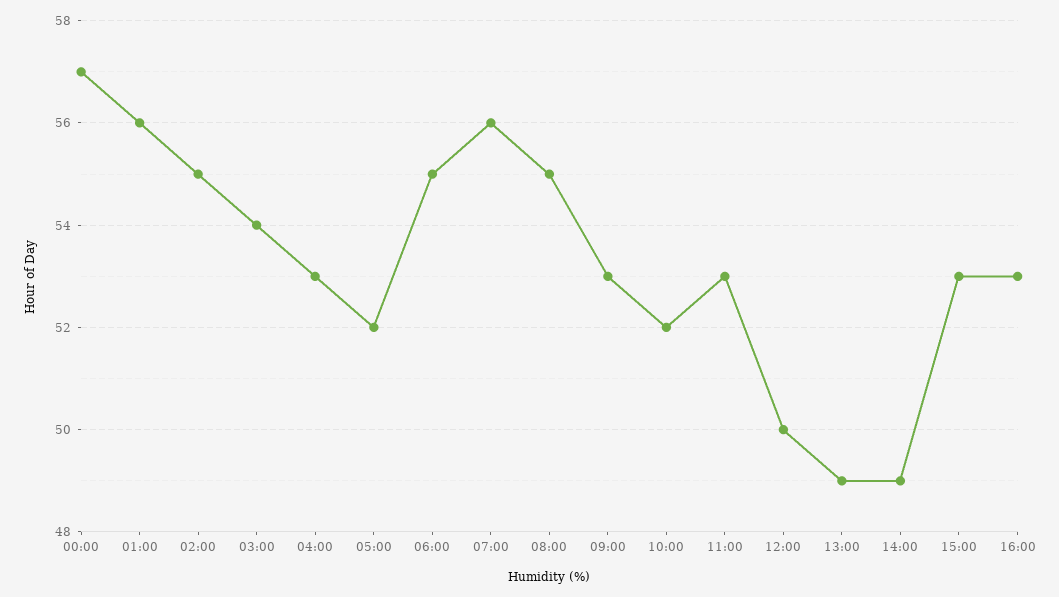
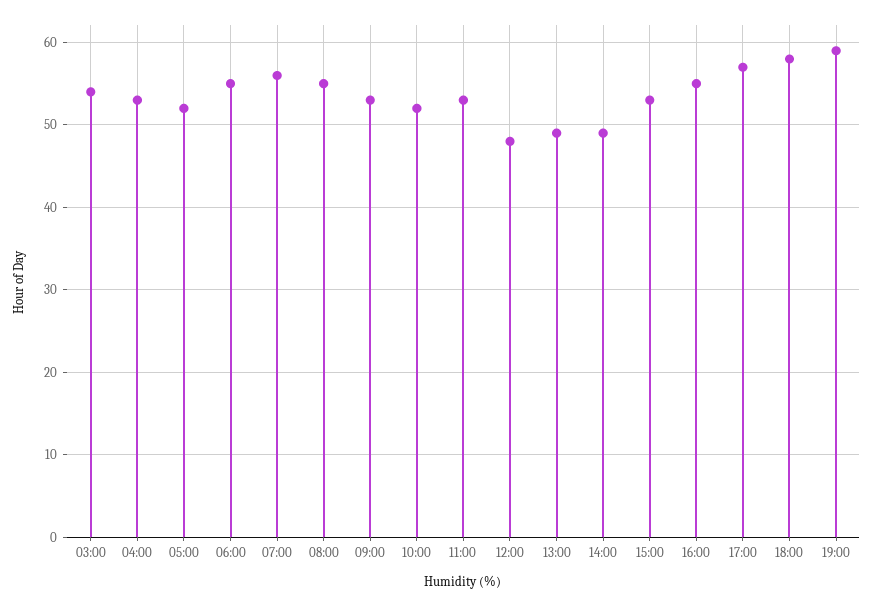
00:00: 57 -> none
01:00: 56 -> none
02:00: 55 -> none
12:00: 50 -> 48
16:00: 53 -> 55
17:00: none -> 57
18:00: none -> 58
19:00: none -> 59

